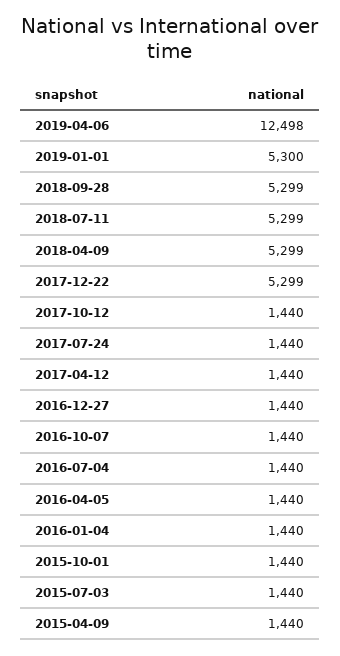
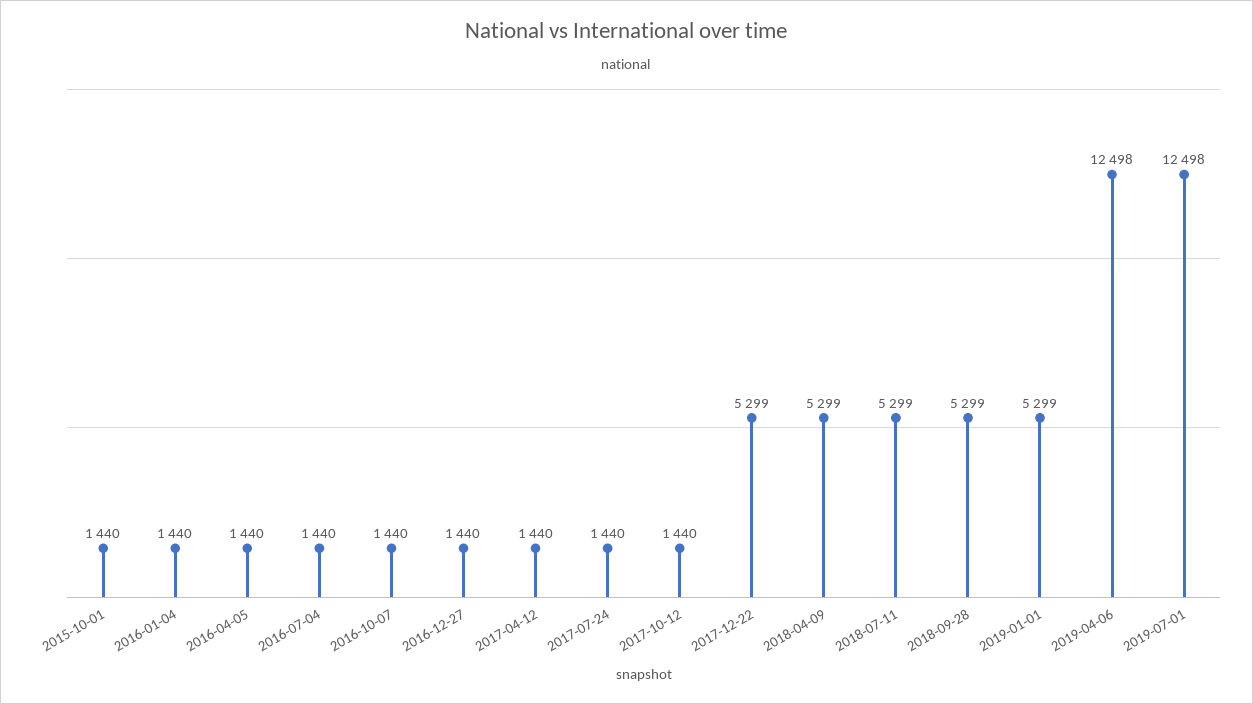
2019-01-01: 5300 -> 5299
2015-07-03: 1440 -> none
2015-04-09: 1440 -> none
2019-07-01: none -> 12498

